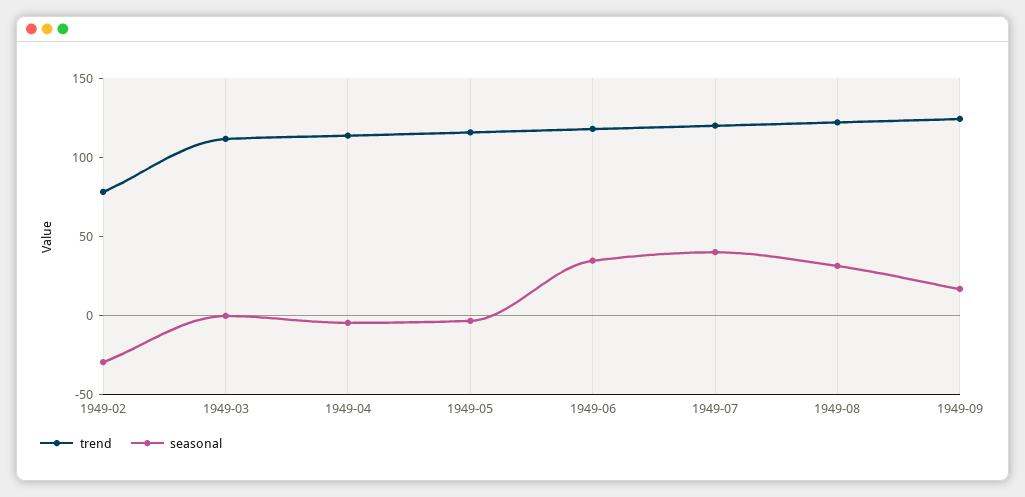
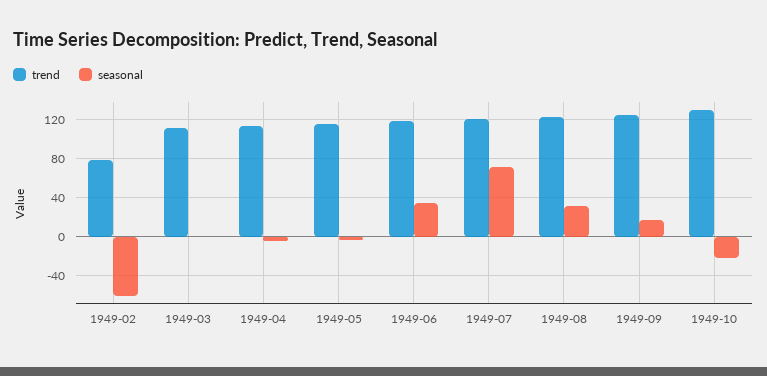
seasonal, 1949-02: -30 -> -60
seasonal, 1949-07: 40 -> 70
trend, 1949-10: none -> 130
seasonal, 1949-10: none -> -20

